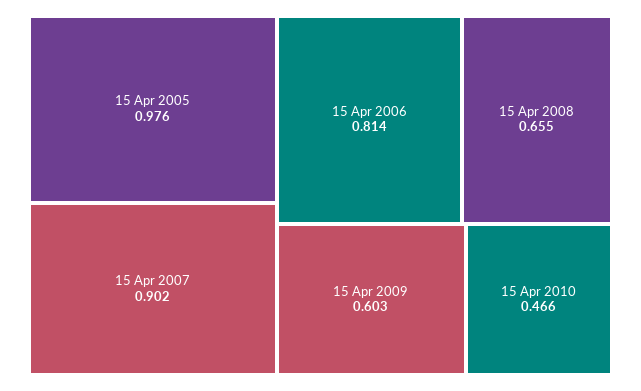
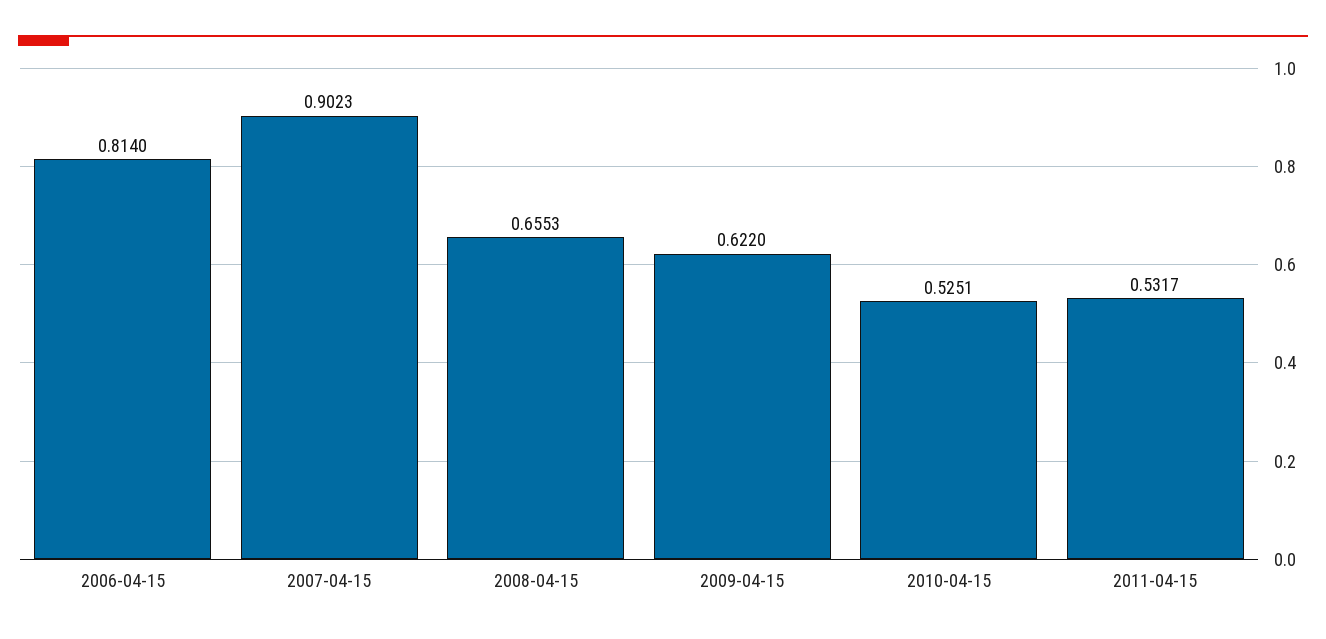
15 Apr 2005: 0.976 -> none
15 Apr 2009: 0.603 -> 0.622
15 Apr 2010: 0.466 -> 0.5251
2011-04-15: none -> 0.5317

